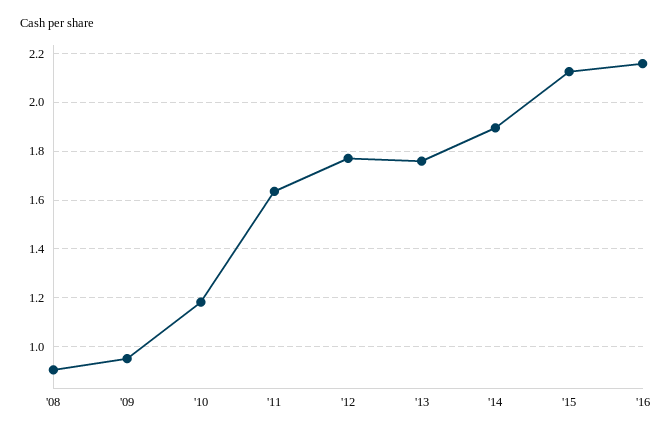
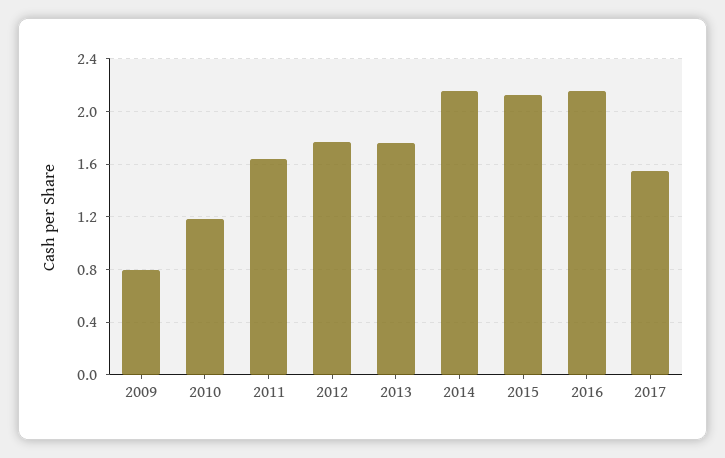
'08: 0.9 -> none
'09: 0.95 -> 0.8
'14: 1.9 -> 2.15
2017: none -> 1.55

